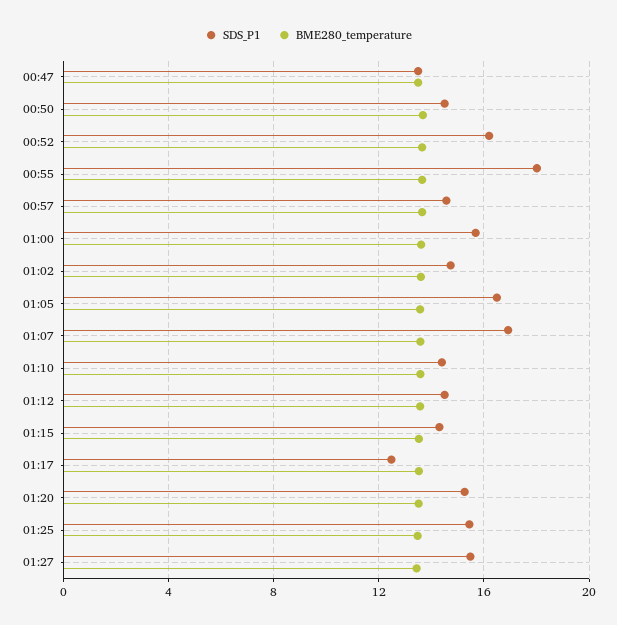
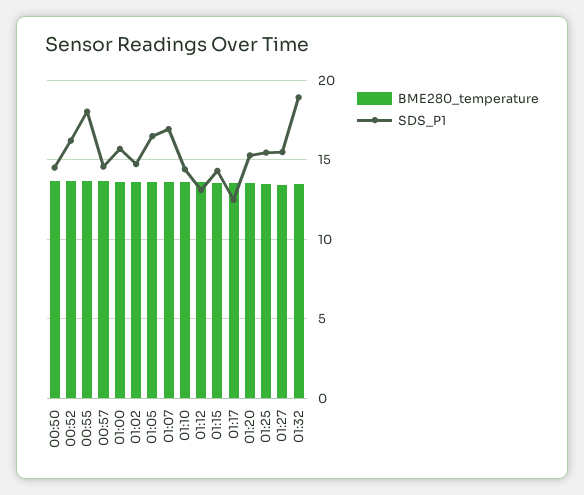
SDS_P1, 00:47: 13.5 -> none
BME280_temperature, 00:47: 13.5 -> none
SDS_P1, 01:12: 14.5 -> 13
BME280_temperature, 01:32: none -> 13.5
SDS_P1, 01:32: none -> 19

